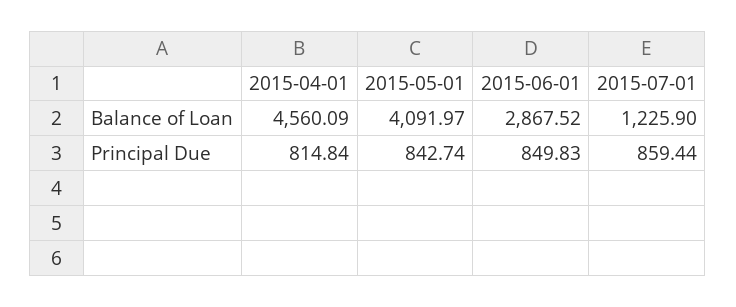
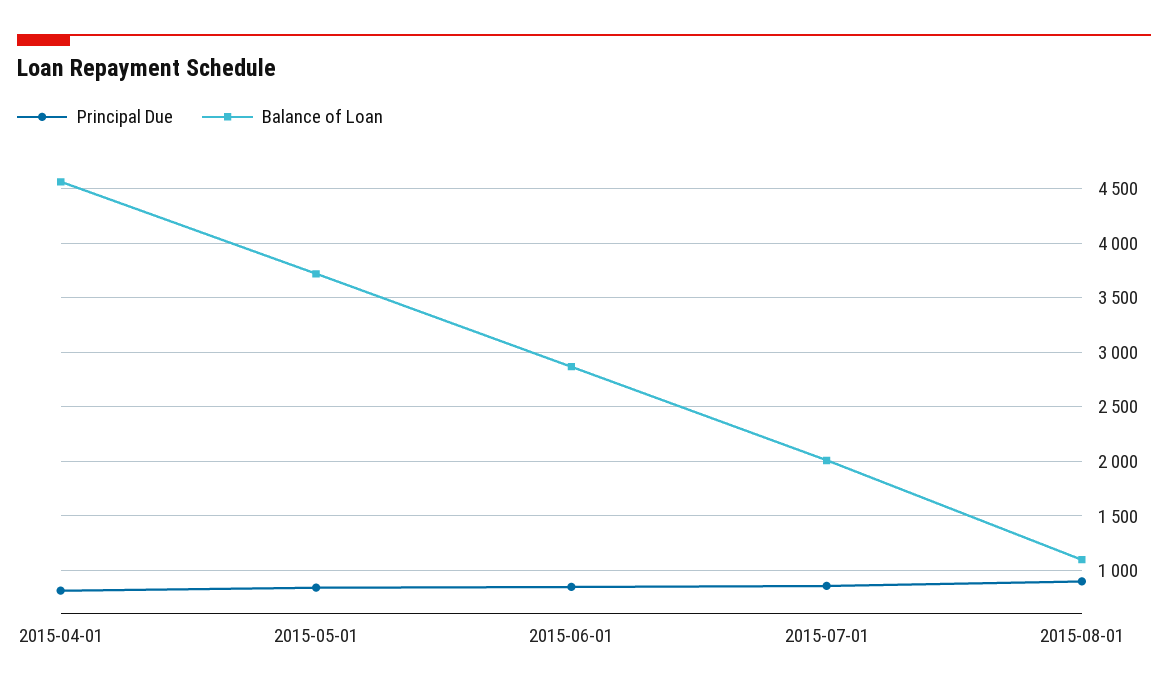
Balance of Loan, 2015-05-01: 4091.97 -> 3700
Balance of Loan, 2015-07-01: 1225.9 -> 2000
Principal Due, 2015-08-01: none -> 900
Balance of Loan, 2015-08-01: none -> 1100

